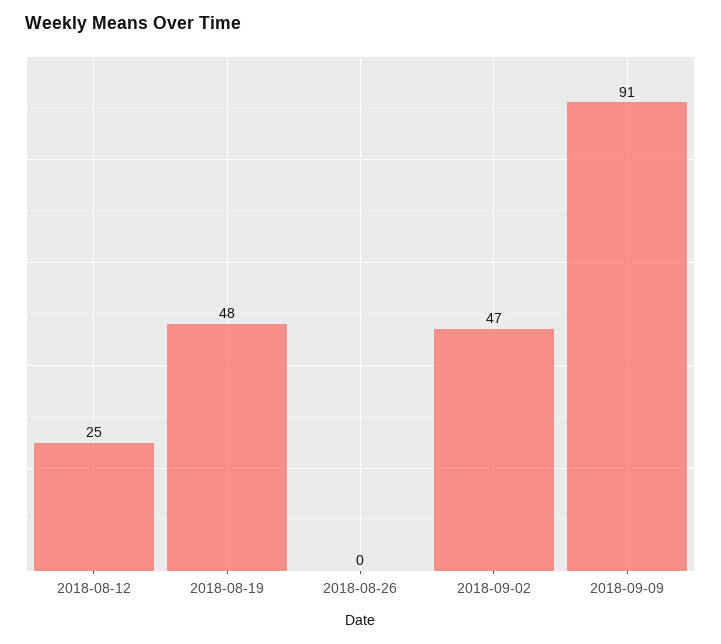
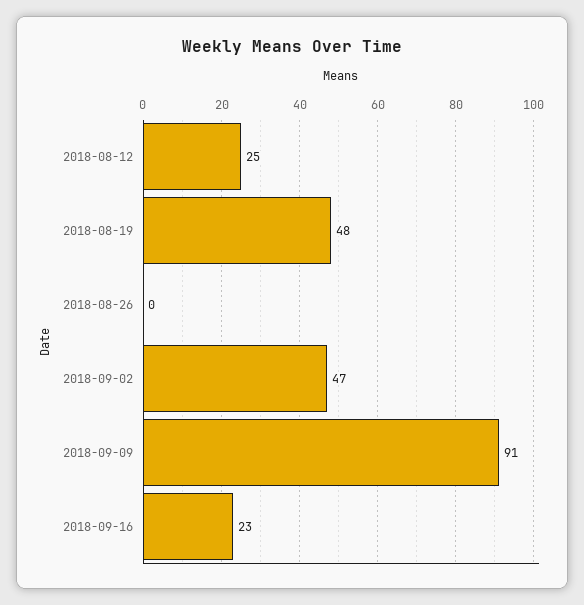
2018-09-16: none -> 23

